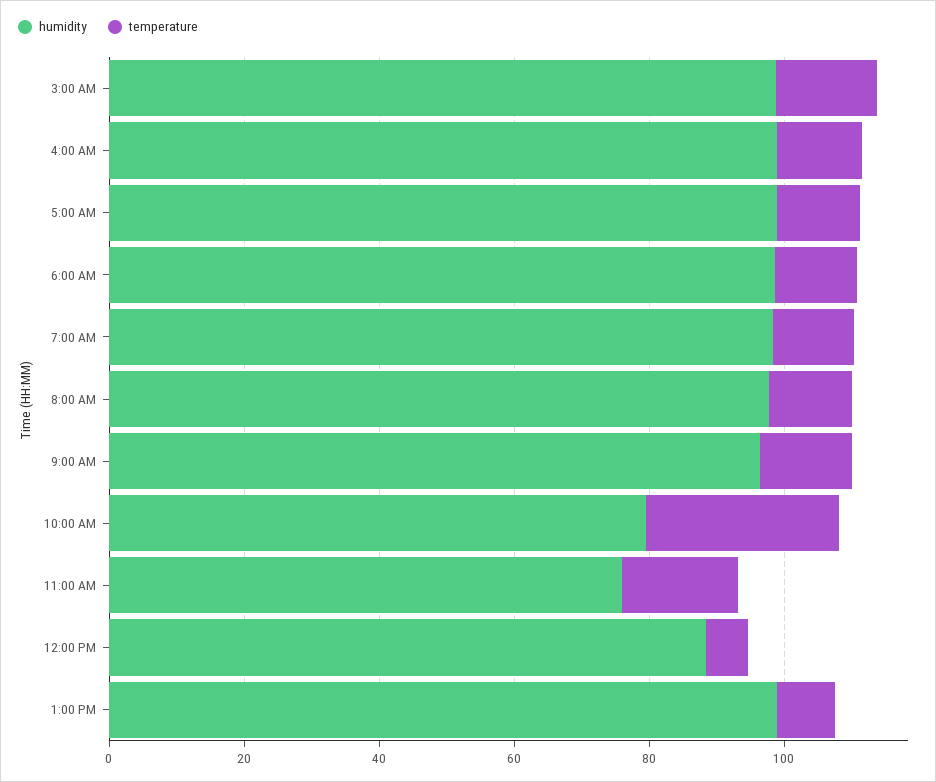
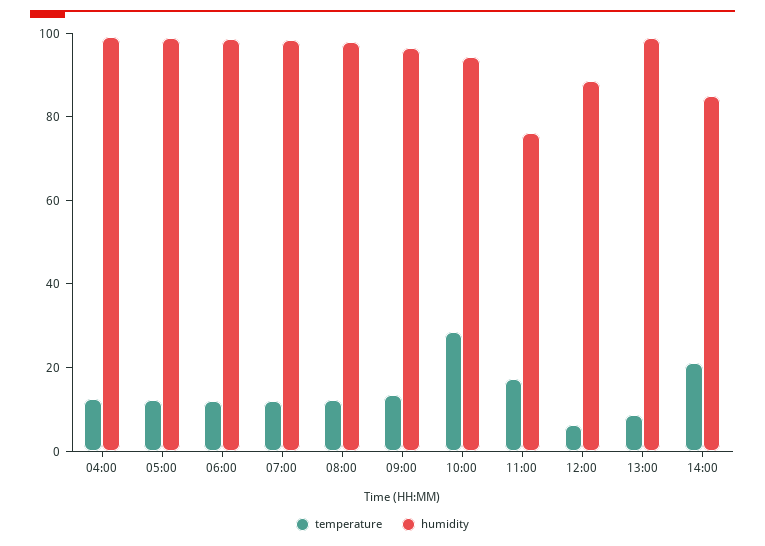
humidity, 3:00 AM: 100 -> none
temperature, 3:00 AM: 15 -> none
humidity, 10:00 AM: 80 -> 95
temperature, 14:00: none -> 20
humidity, 14:00: none -> 85

